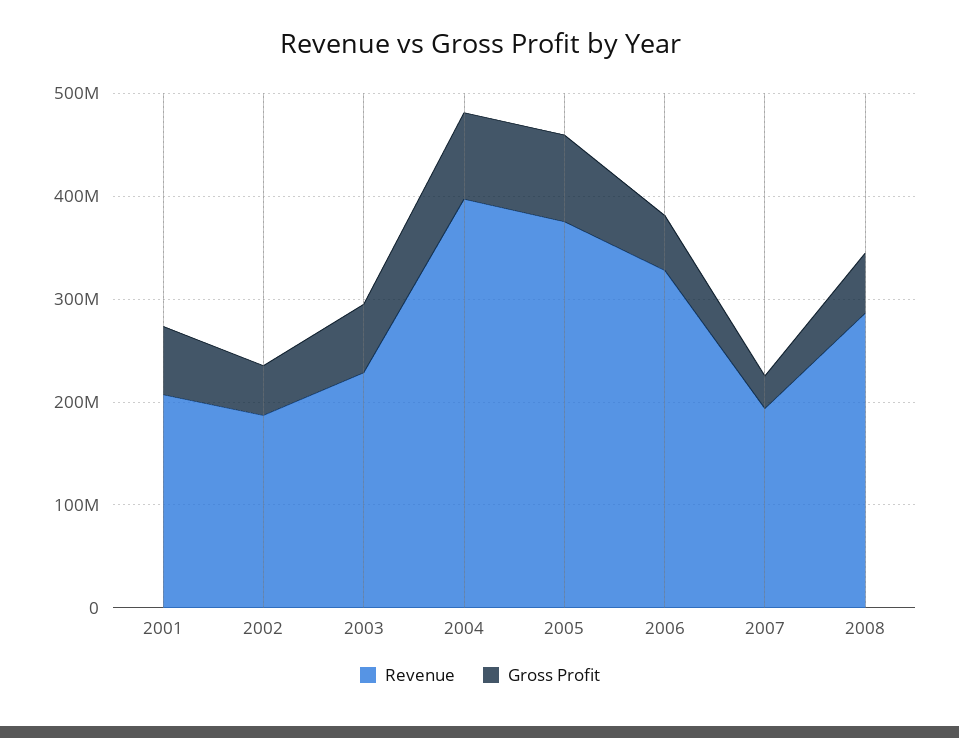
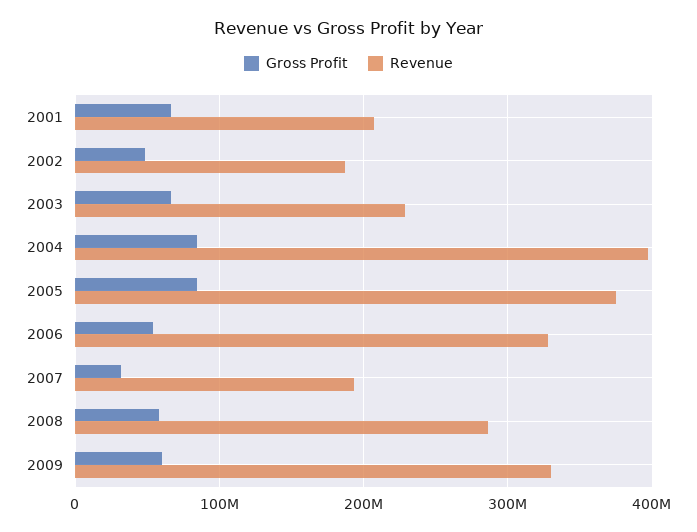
Gross Profit, 2009: none -> 60000000
Revenue, 2009: none -> 330000000

